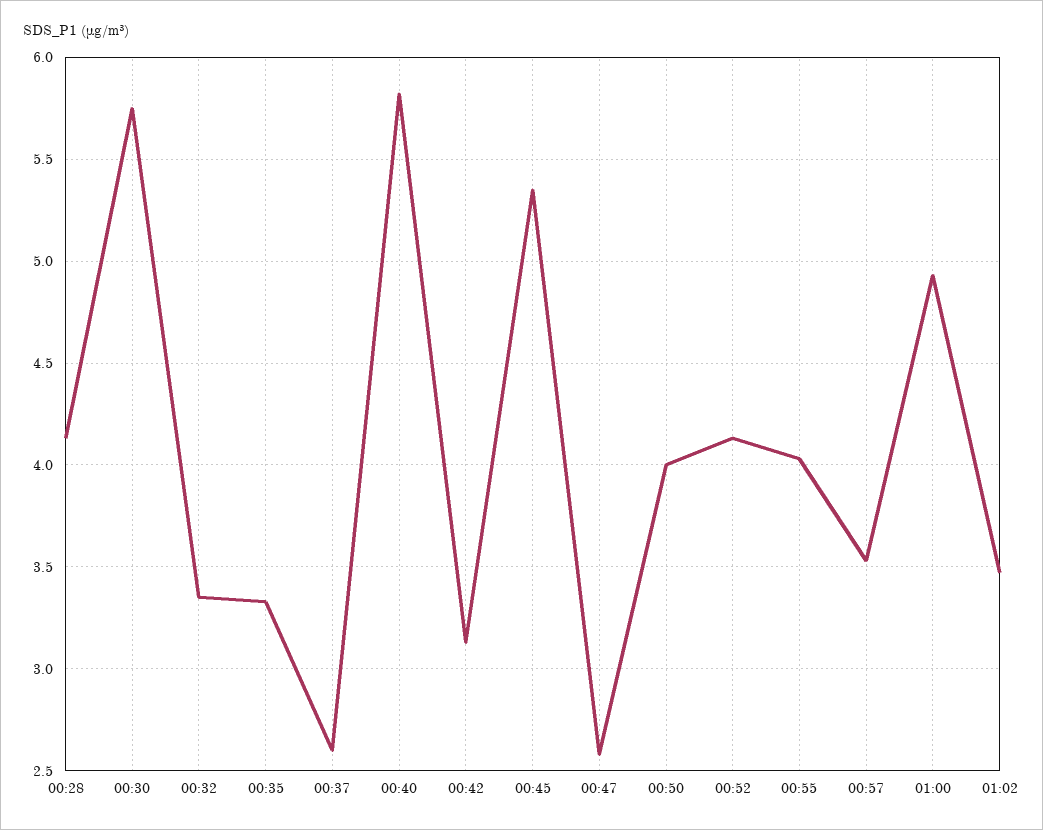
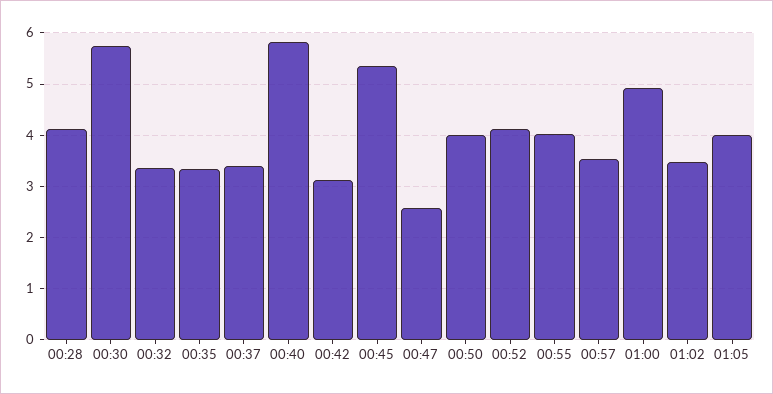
00:37: 2.6 -> 3.4
01:05: none -> 4

